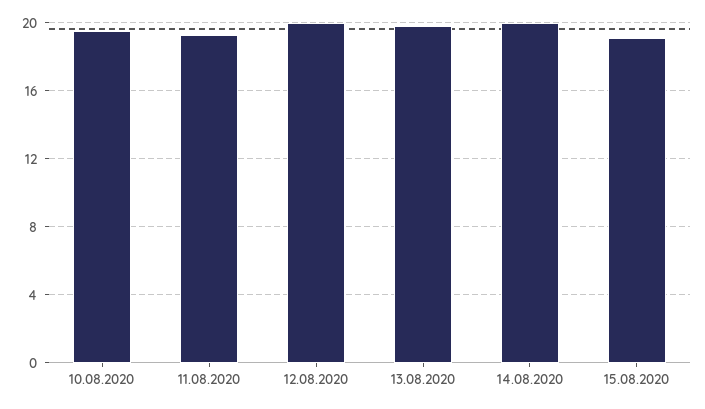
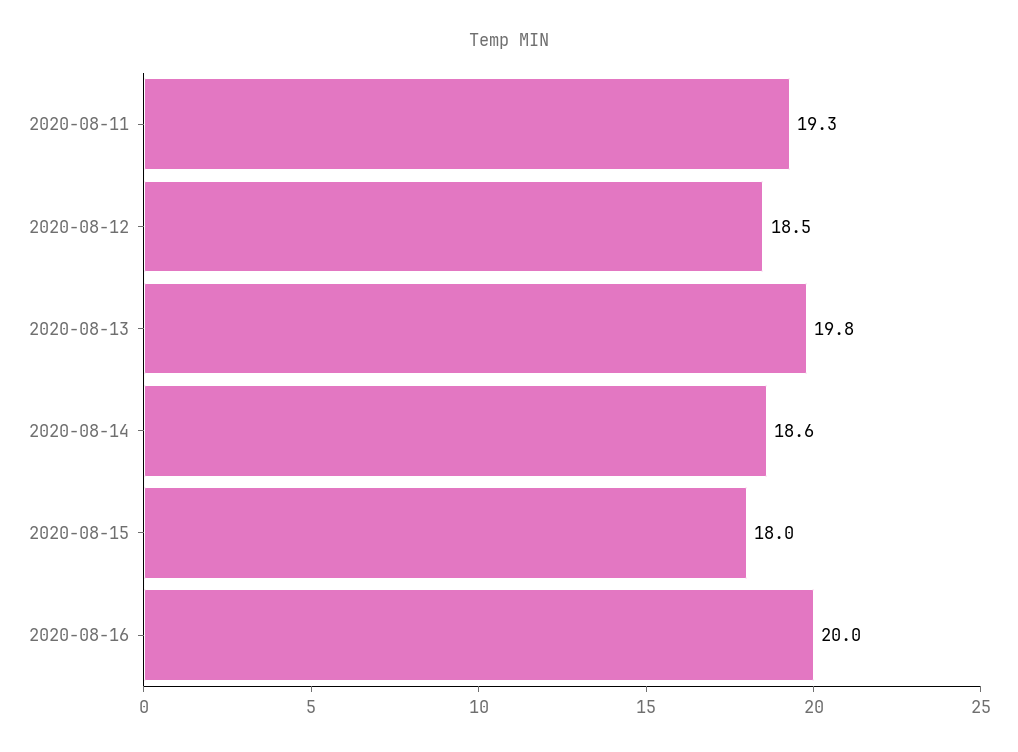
10.08.2020: 19.5 -> none
12.08.2020: 20 -> 18.5
14.08.2020: 20 -> 18.6
15.08.2020: 19 -> 18
2020-08-16: none -> 20

